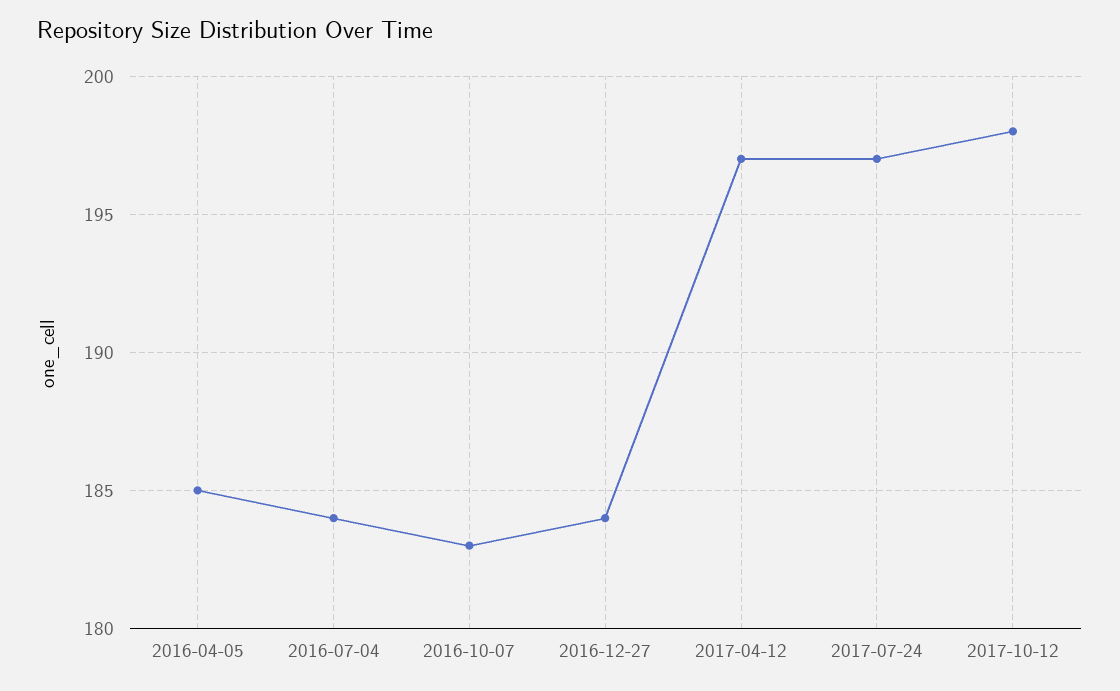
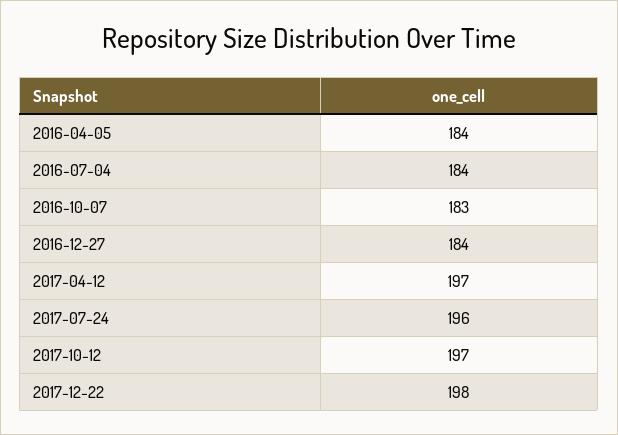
2016-04-05: 185 -> 184
2017-07-24: 197 -> 196
2017-10-12: 198 -> 197
2017-12-22: none -> 198

